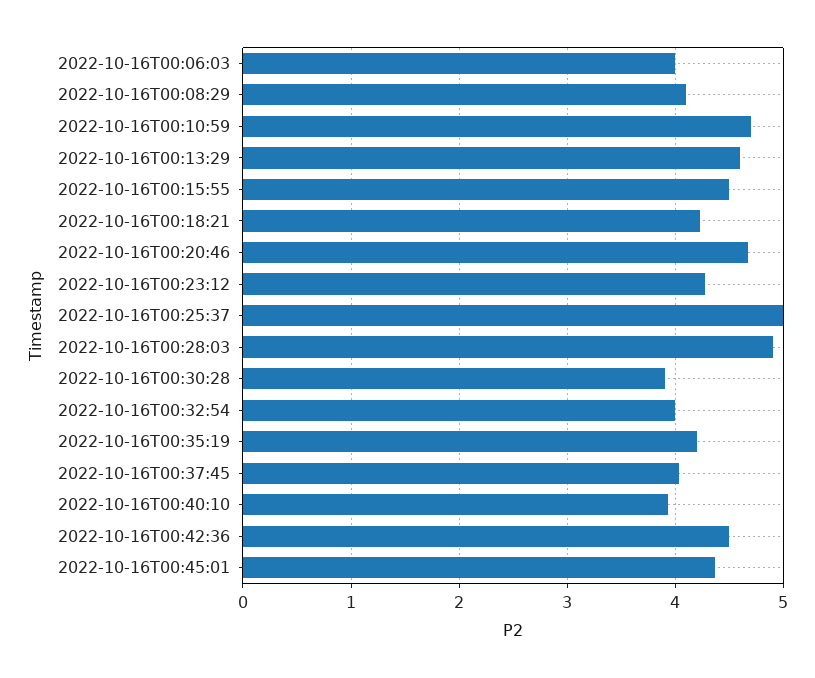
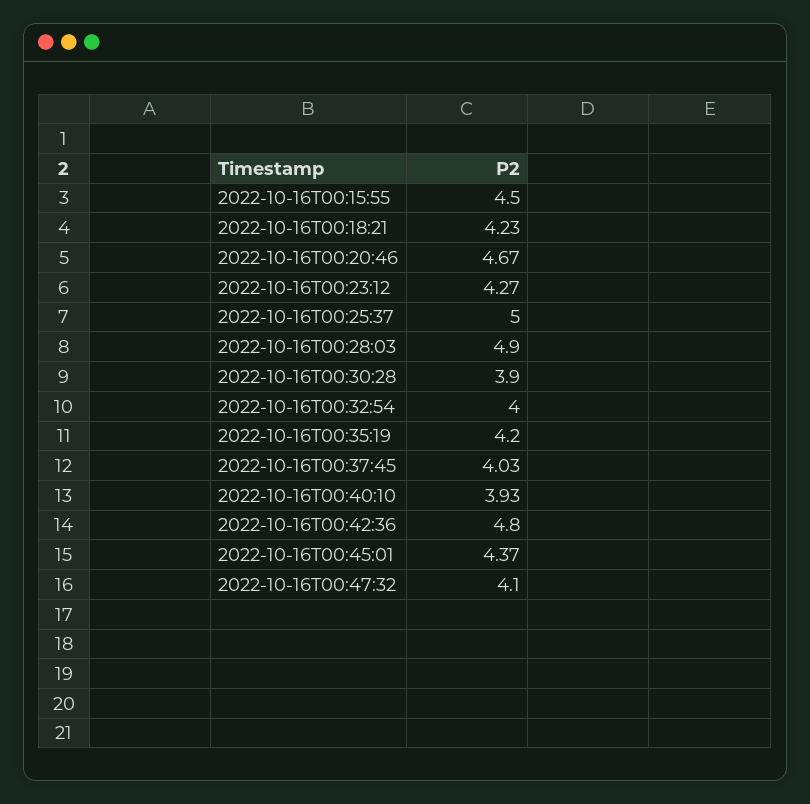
2022-10-16T00:06:03: 4 -> none
2022-10-16T00:08:29: 4.1 -> none
2022-10-16T00:10:59: 4.7 -> none
2022-10-16T00:13:29: 4.6 -> none
2022-10-16T00:42:36: 4.5 -> 4.8
2022-10-16T00:47:32: none -> 4.1

